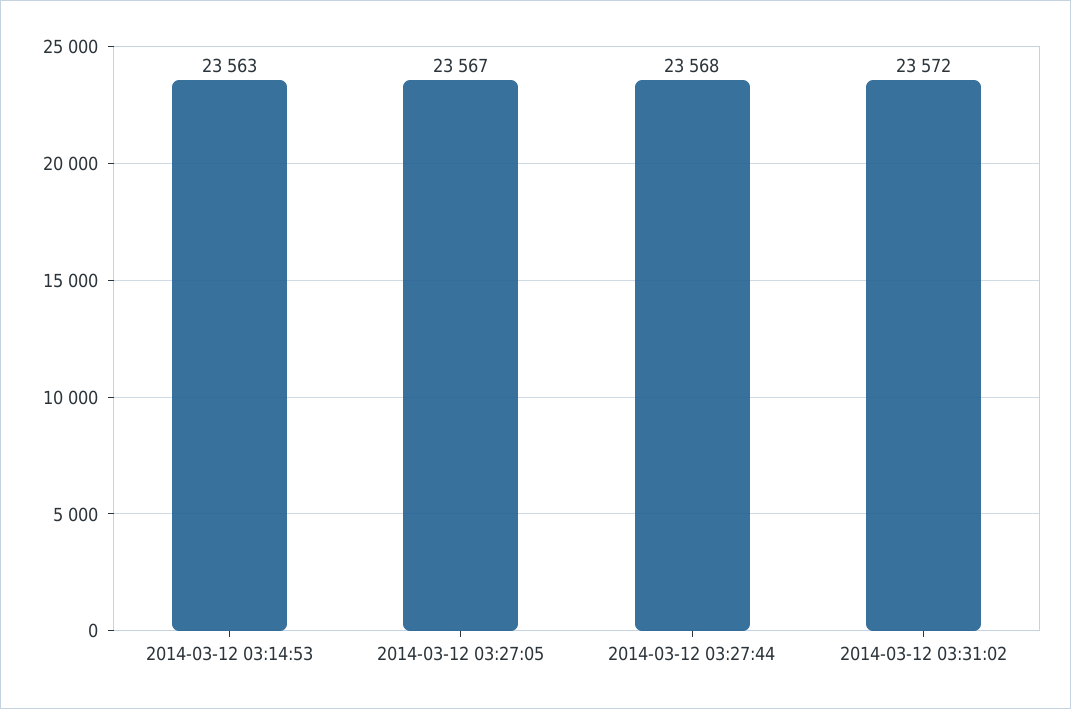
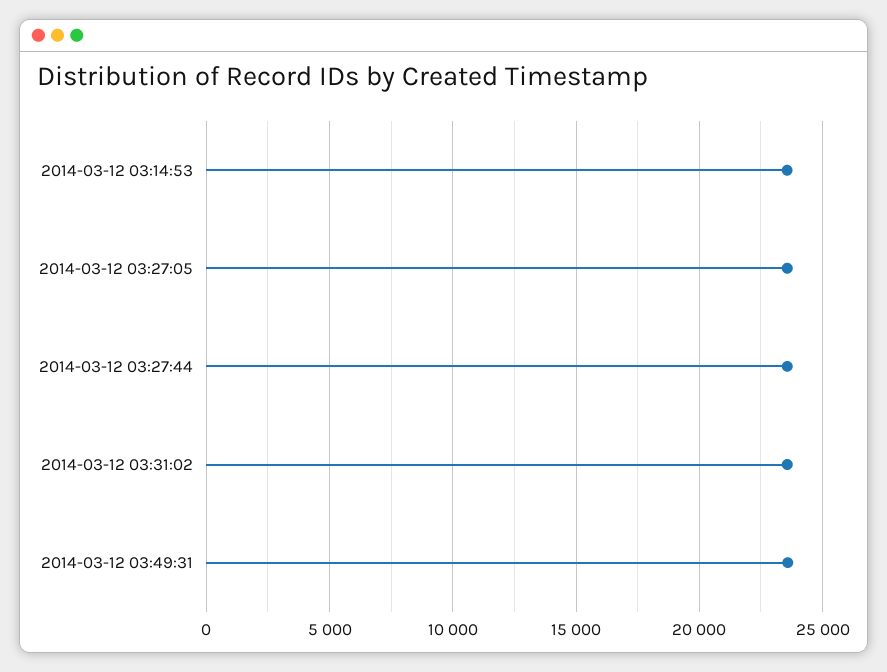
2014-03-12 03:49:31: none -> 23500

